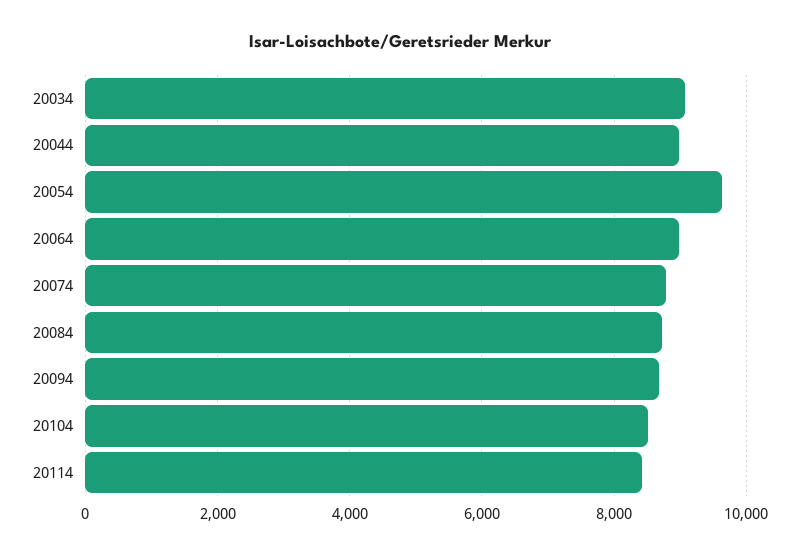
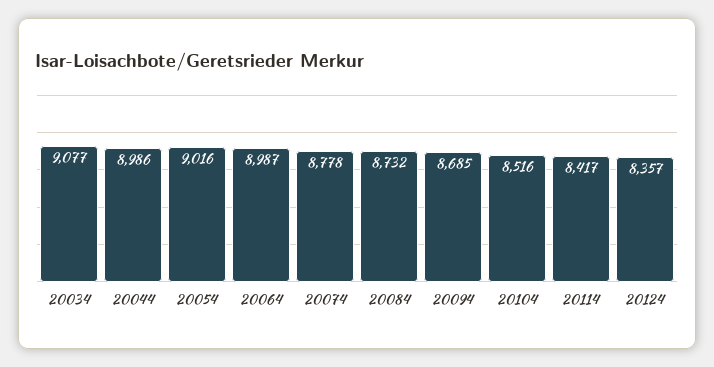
20054: 9600 -> 9016
20124: none -> 8357

